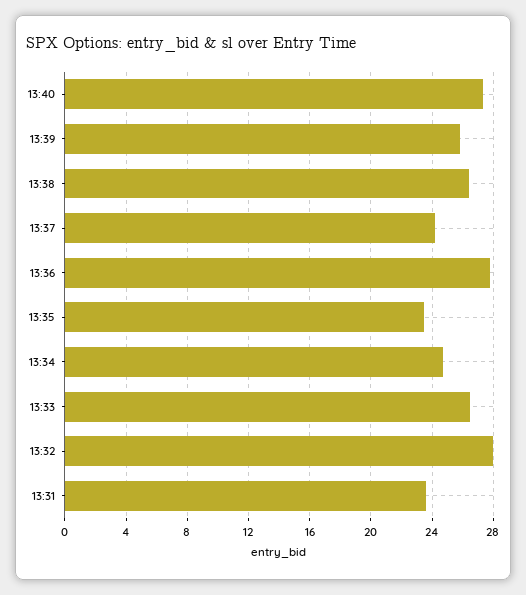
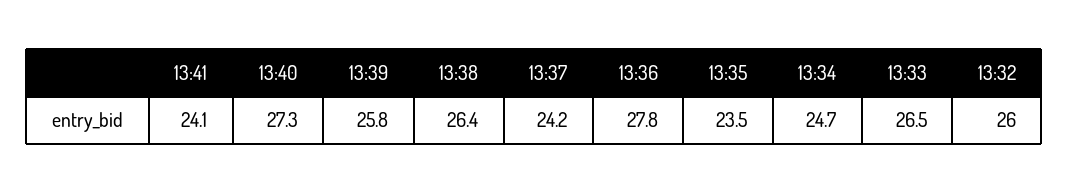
13:32: 28 -> 26
13:31: 23.5 -> none
13:41: none -> 24.1

